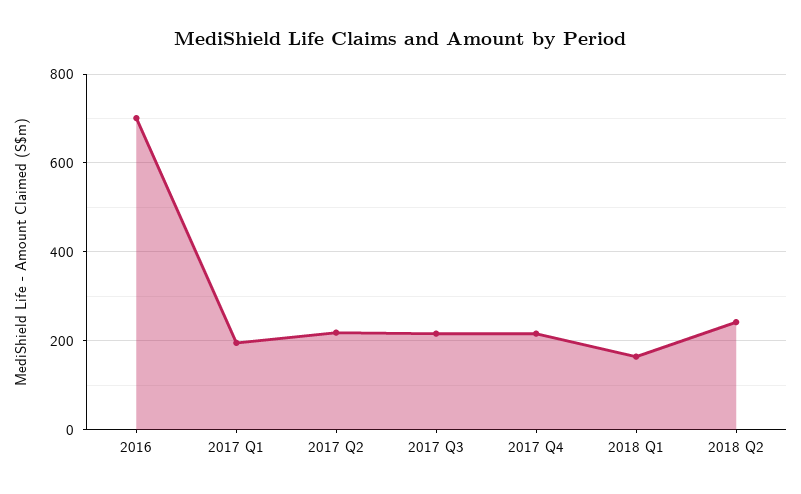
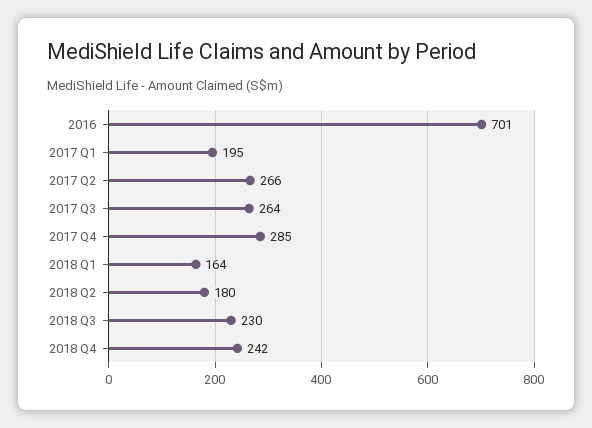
2017 Q2: 220 -> 266
2017 Q3: 220 -> 264
2017 Q4: 220 -> 285
2018 Q2: 240 -> 180
2018 Q3: none -> 230
2018 Q4: none -> 242

